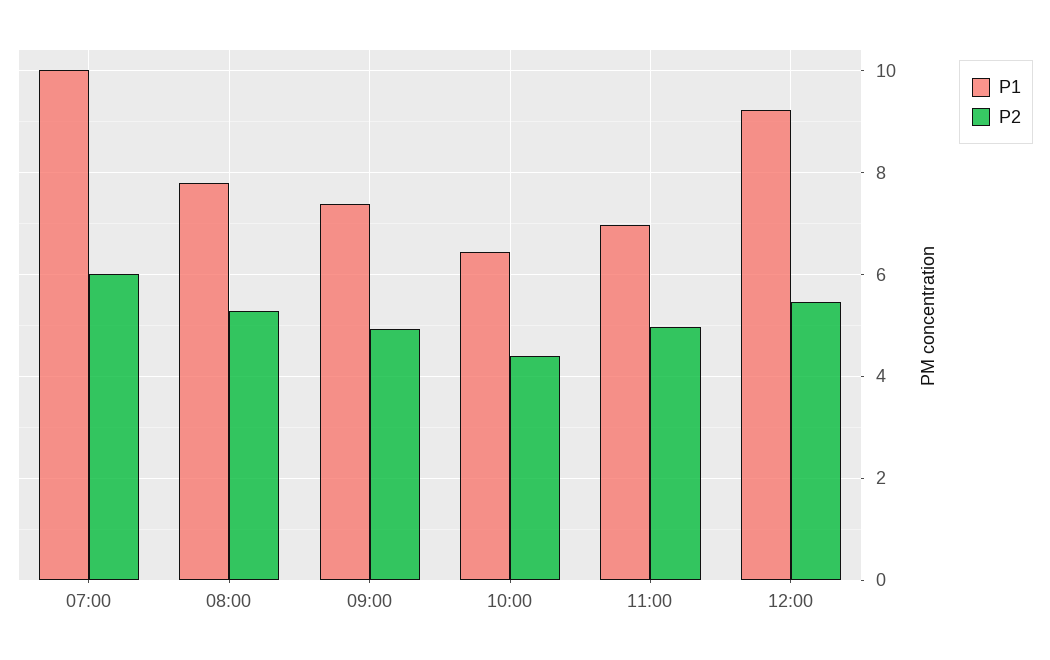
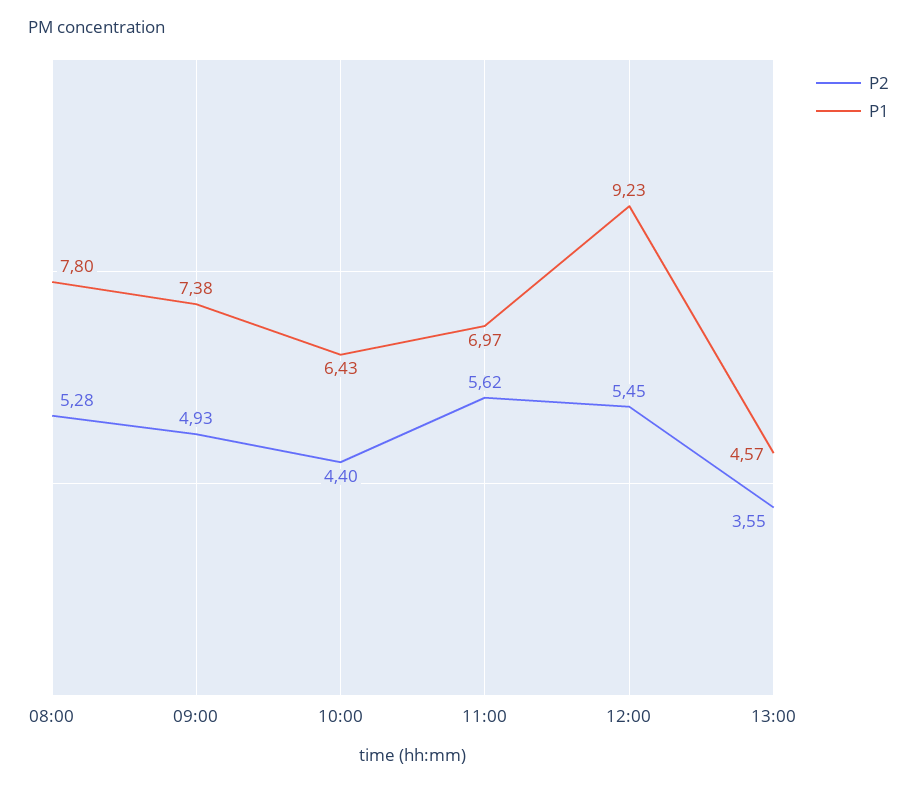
P1, 07:00: 10 -> none
P2, 07:00: 6 -> none
P2, 11:00: 5 -> 5.62
P2, 13:00: none -> 3.55
P1, 13:00: none -> 4.57

